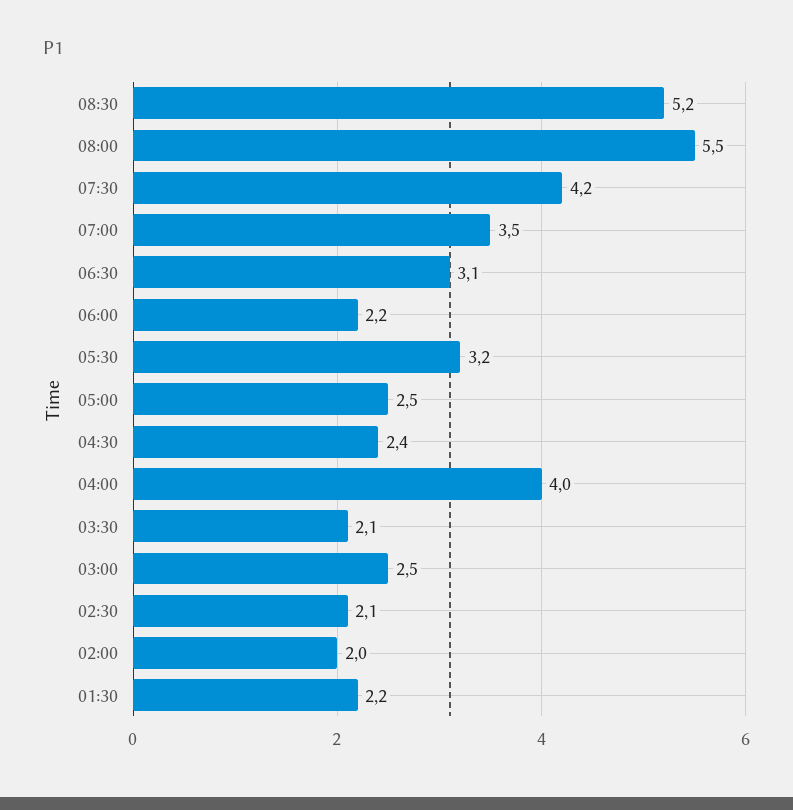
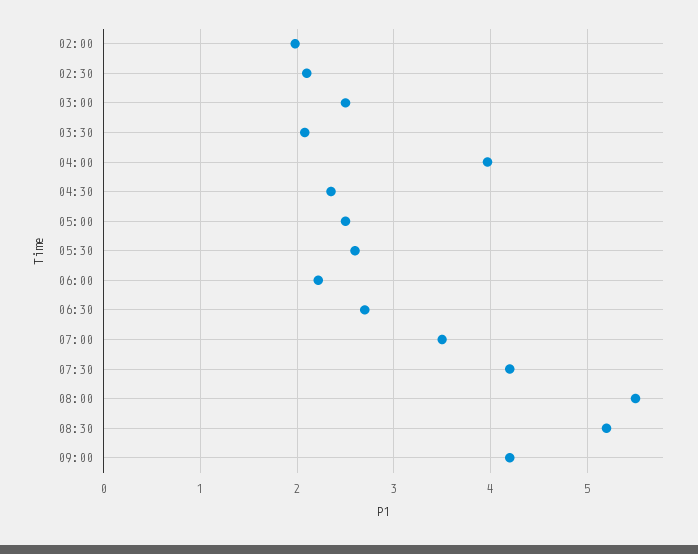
06:30: 3.1 -> 2.7
05:30: 3.2 -> 2.6
01:30: 2.2 -> none
09:00: none -> 4.2

